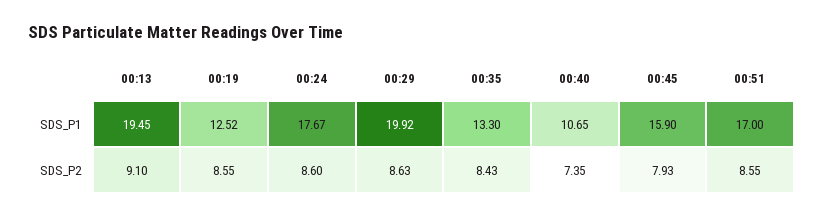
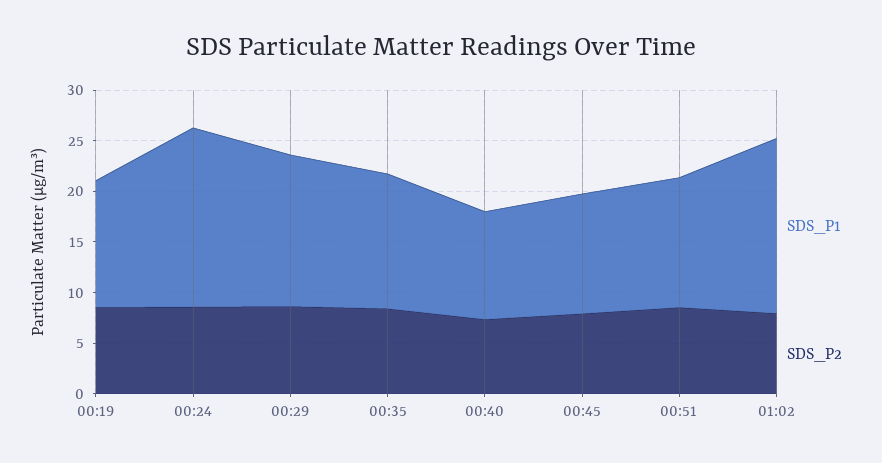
SDS_P1, 00:13: 19.45 -> none
SDS_P1, 00:29: 19.92 -> 15
SDS_P1, 00:45: 15.9 -> 12
SDS_P1, 00:51: 17 -> 13
SDS_P2, 00:13: 9.1 -> none
SDS_P1, 01:02: none -> 17
SDS_P2, 01:02: none -> 8

